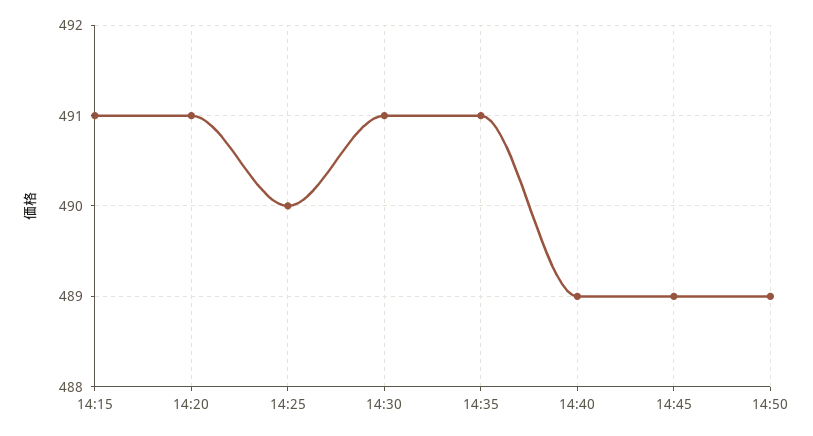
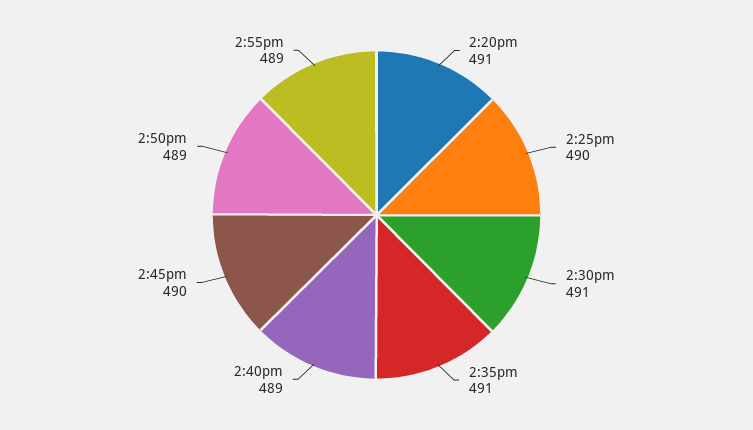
14:15: 491 -> none
14:45: 489 -> 490
2:55pm: none -> 489

